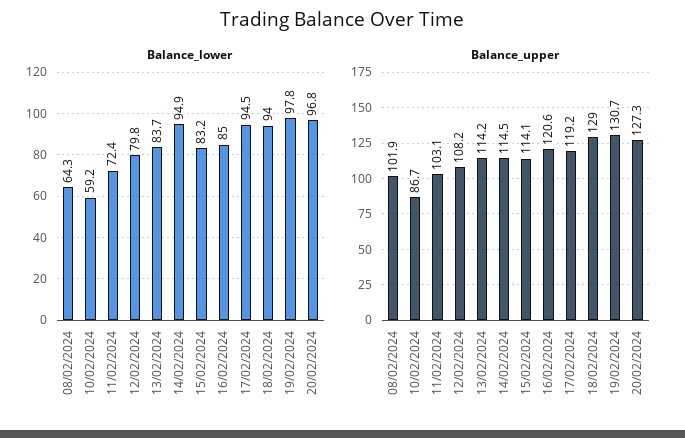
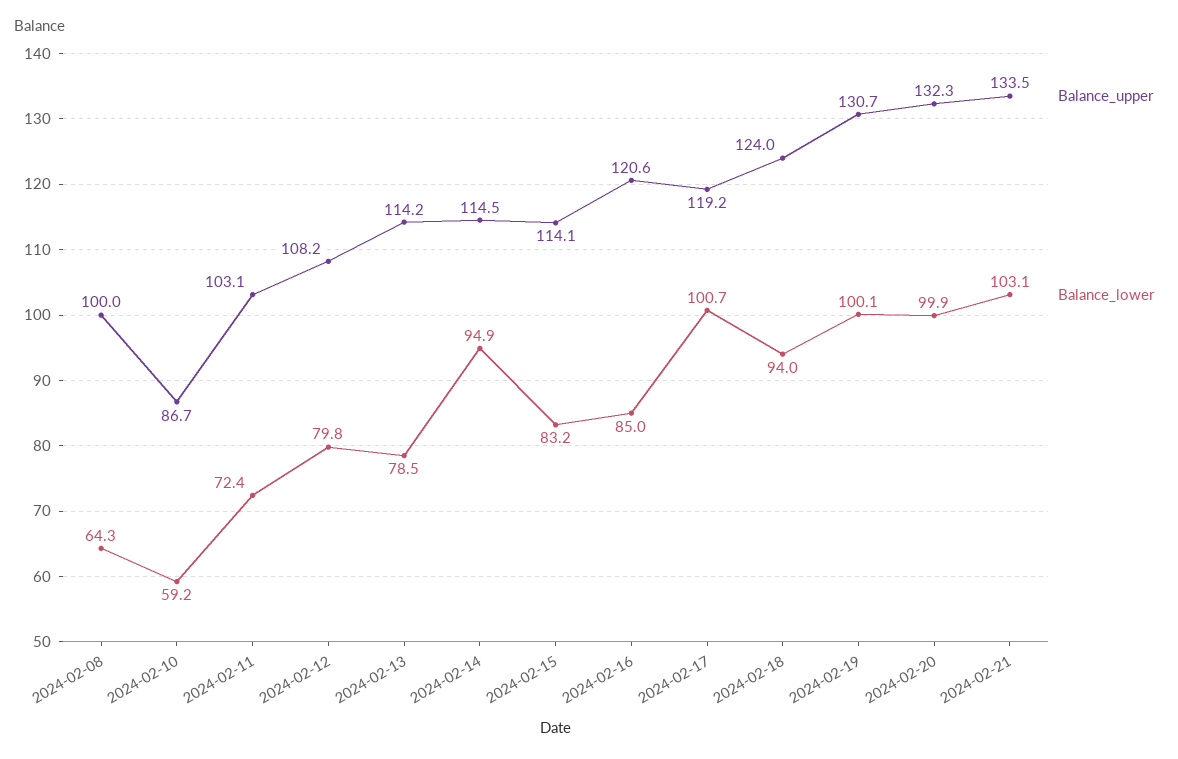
Balance_lower, 13/02/2024: 83.7 -> 78.5
Balance_lower, 17/02/2024: 94.5 -> 100.7
Balance_lower, 19/02/2024: 97.8 -> 100.1
Balance_lower, 20/02/2024: 96.8 -> 99.9
Balance_upper, 08/02/2024: 101.9 -> 100
Balance_upper, 18/02/2024: 129 -> 124
Balance_upper, 20/02/2024: 127.3 -> 132.3
Balance_upper, 2024-02-21: none -> 133.5
Balance_lower, 2024-02-21: none -> 103.1

